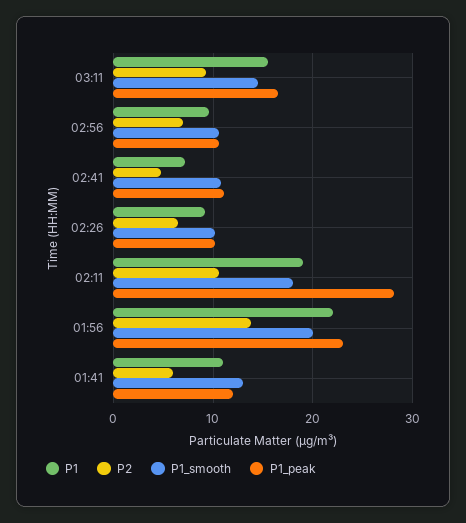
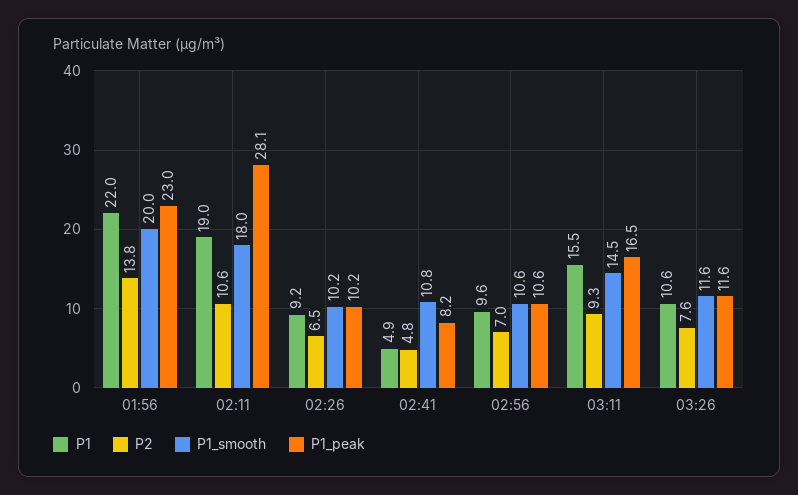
P1, 02:41: 7 -> 4.9
P1_peak, 02:41: 11 -> 8.2
P1, 01:41: 11 -> none
P2, 01:41: 6 -> none
P1_smooth, 01:41: 13 -> none
P1_peak, 01:41: 12 -> none
P1, 03:26: none -> 10.6
P2, 03:26: none -> 7.6
P1_smooth, 03:26: none -> 11.6
P1_peak, 03:26: none -> 11.6

